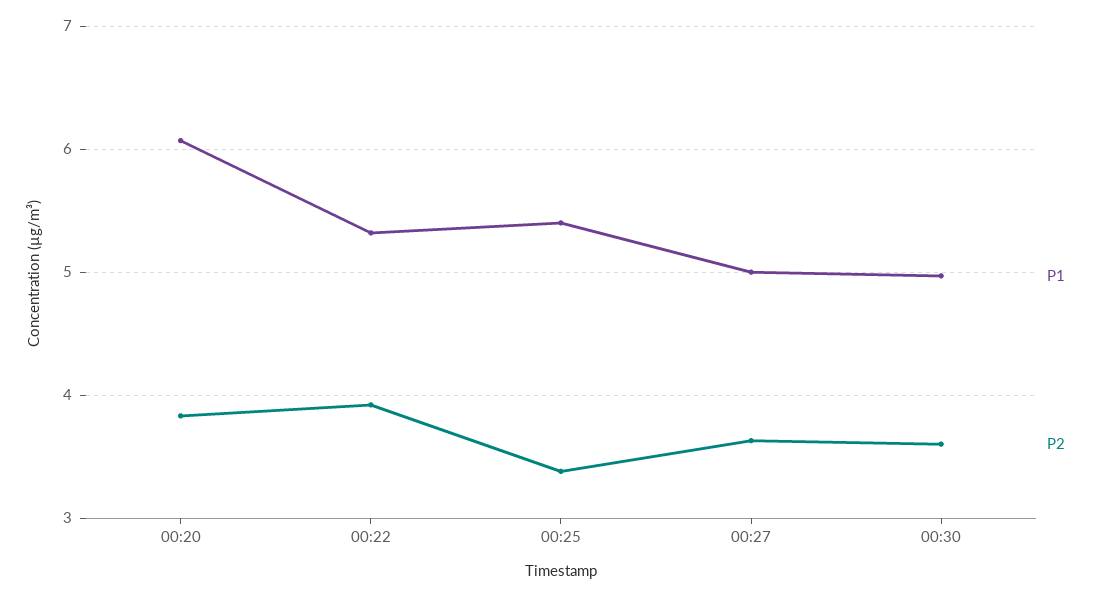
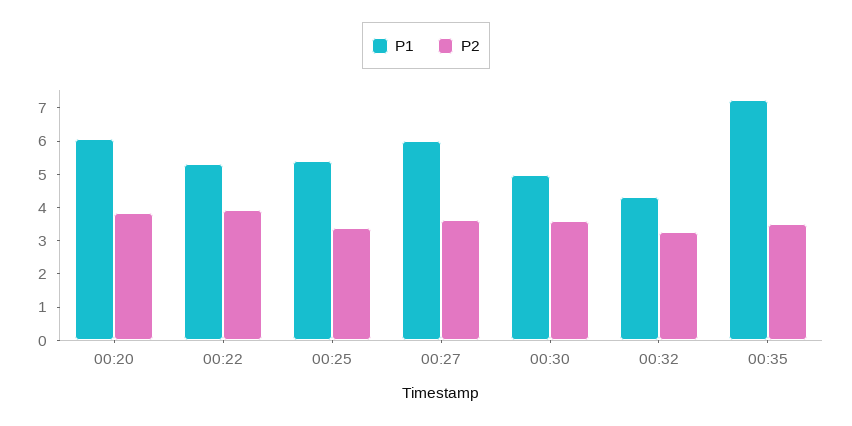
P1, 00:27: 5 -> 6
P1, 00:32: none -> 4.25
P2, 00:32: none -> 3.25
P1, 00:35: none -> 7.25
P2, 00:35: none -> 3.5

